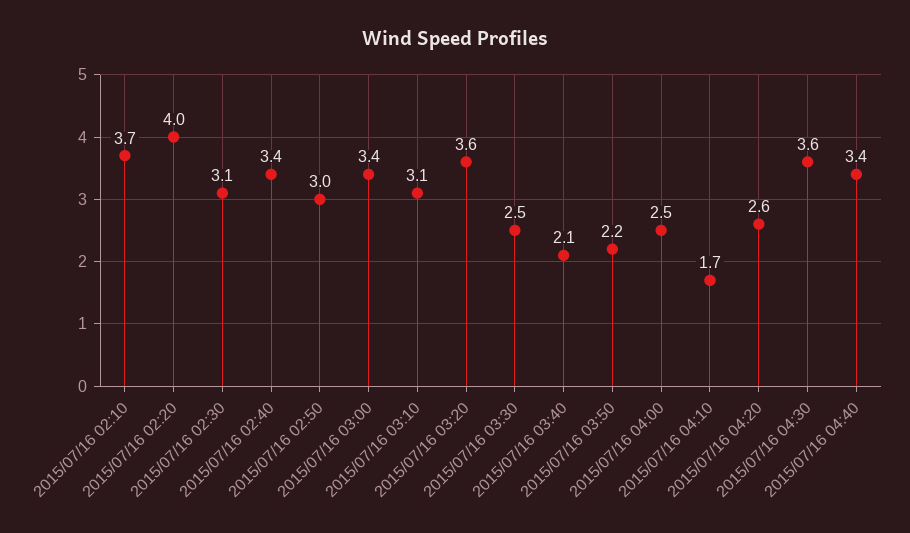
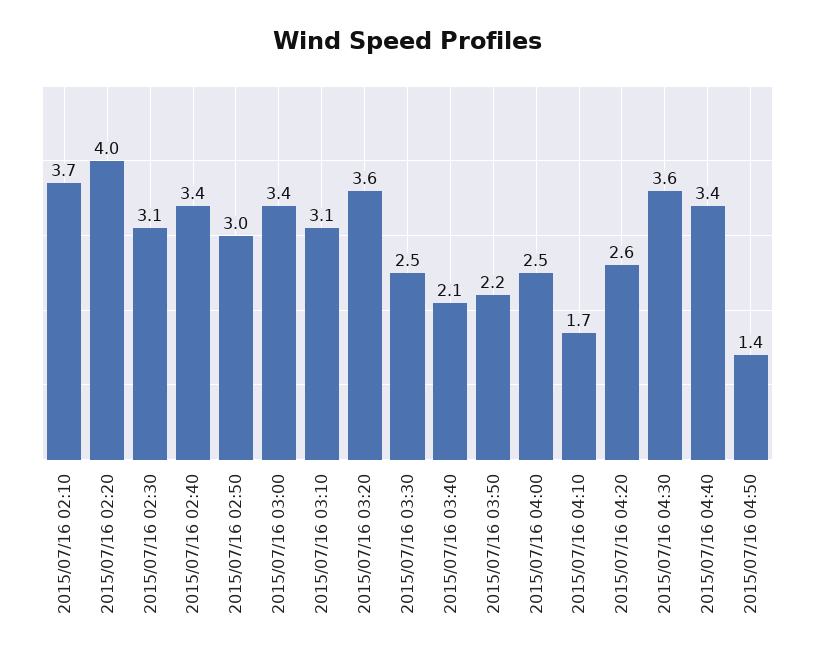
2015/07/16 04:50: none -> 1.4

